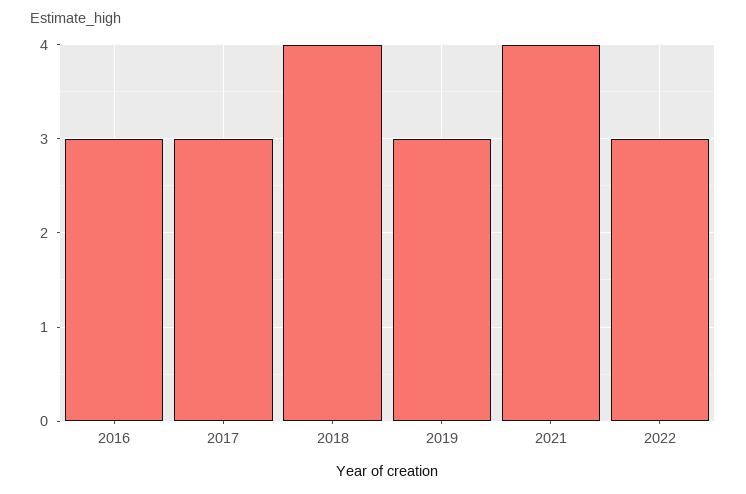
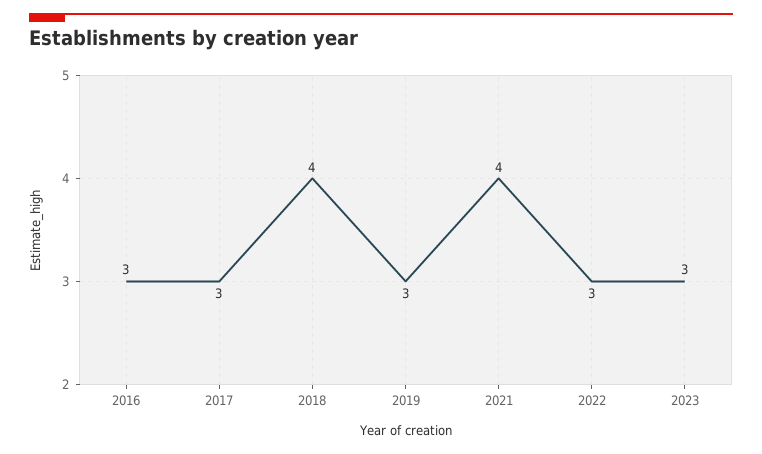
2023: none -> 3

